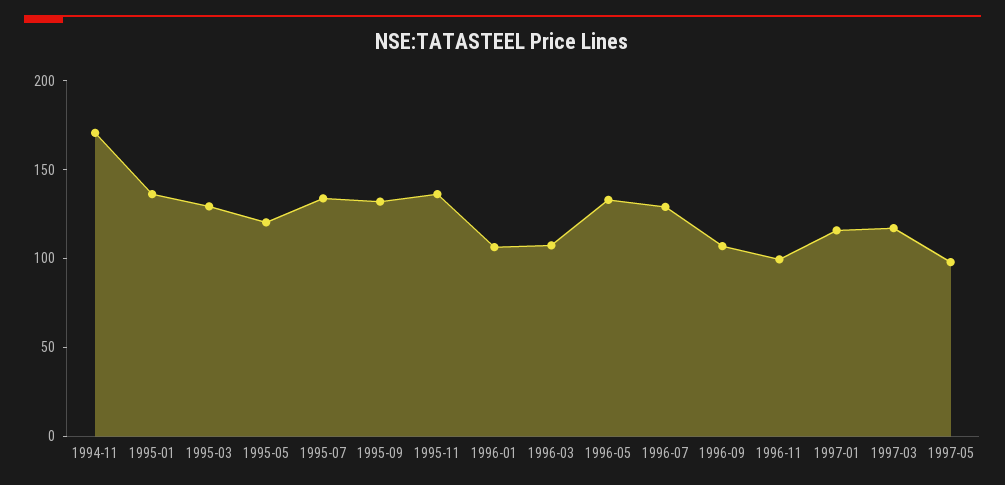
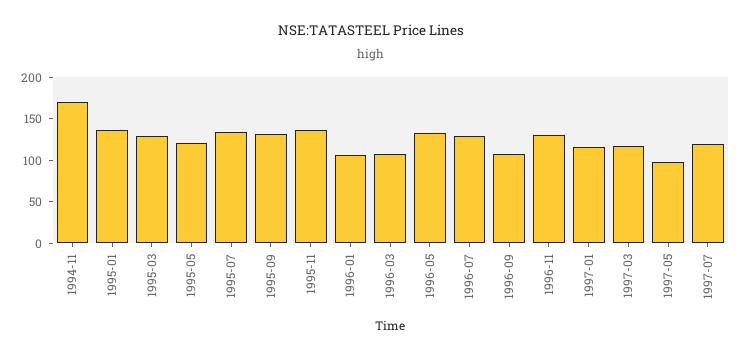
1996-11: 100 -> 130
1997-07: none -> 120

